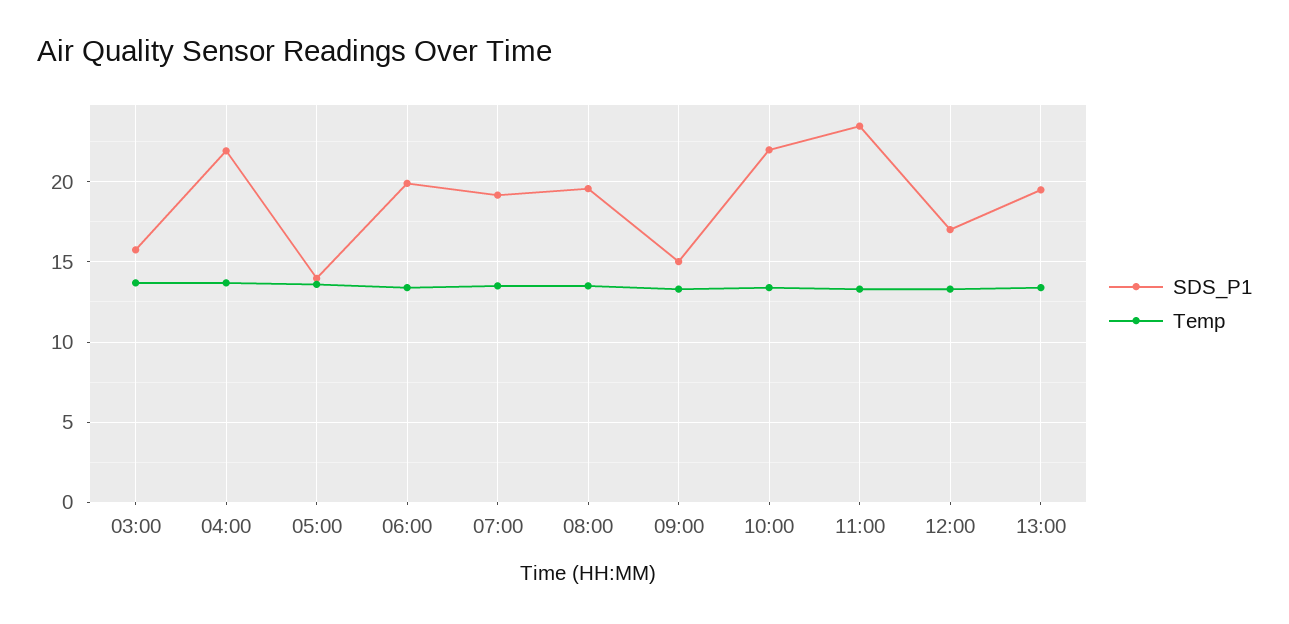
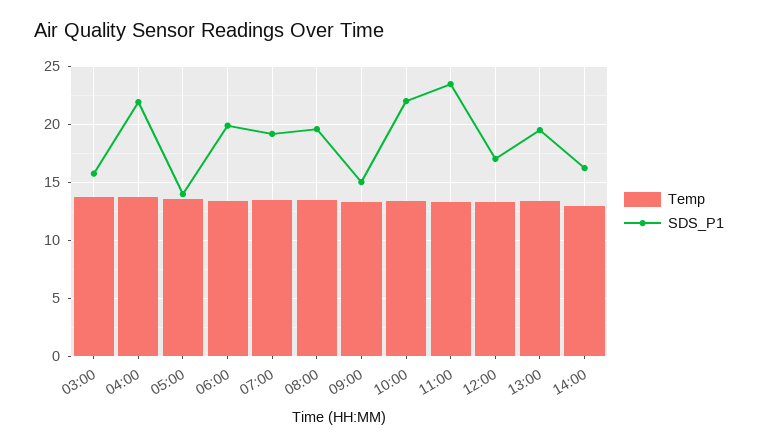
Temp, 14:00: none -> 13
SDS_P1, 14:00: none -> 16

